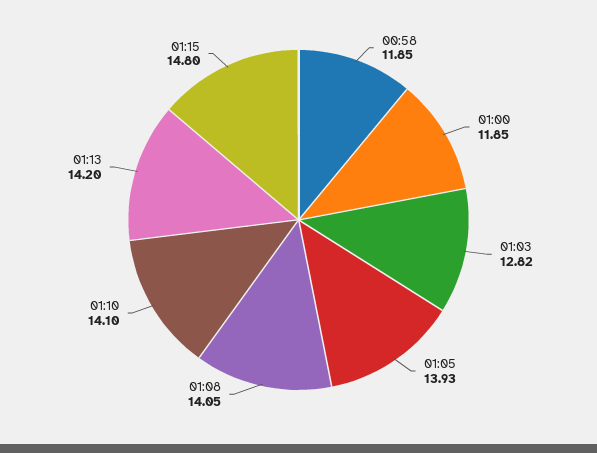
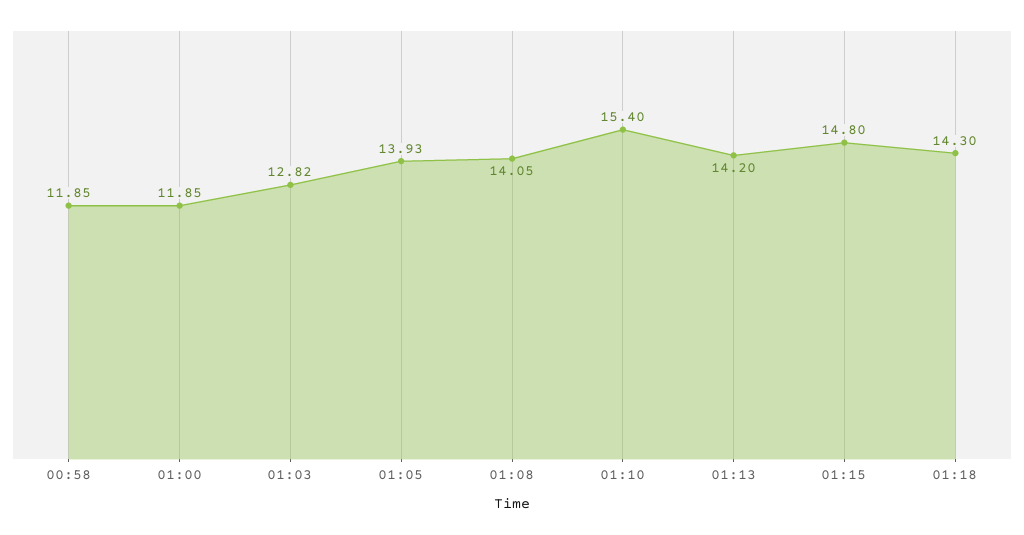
01:10: 14.1 -> 15.4
01:18: none -> 14.3

